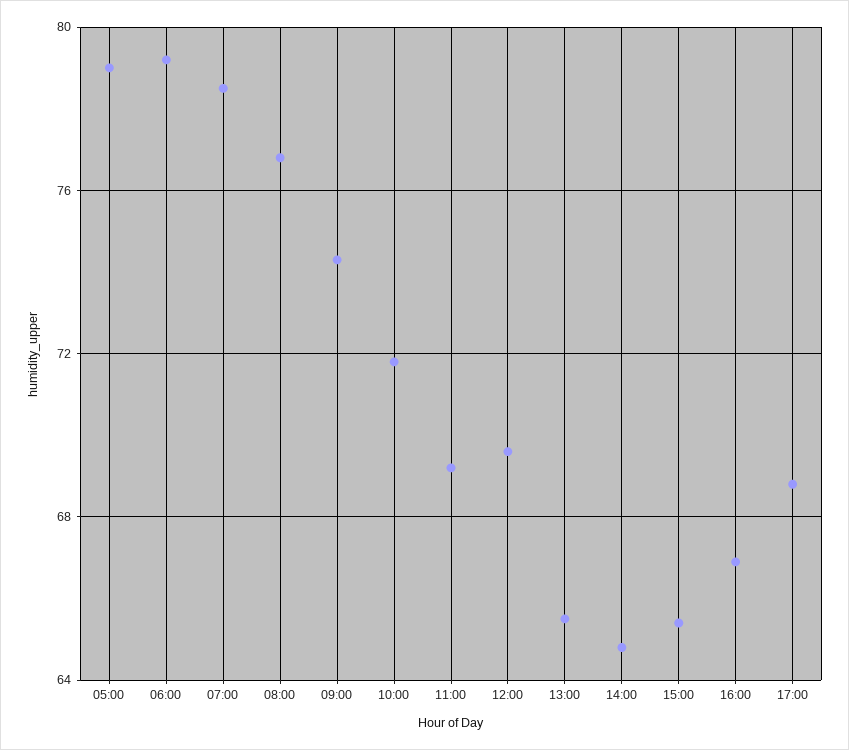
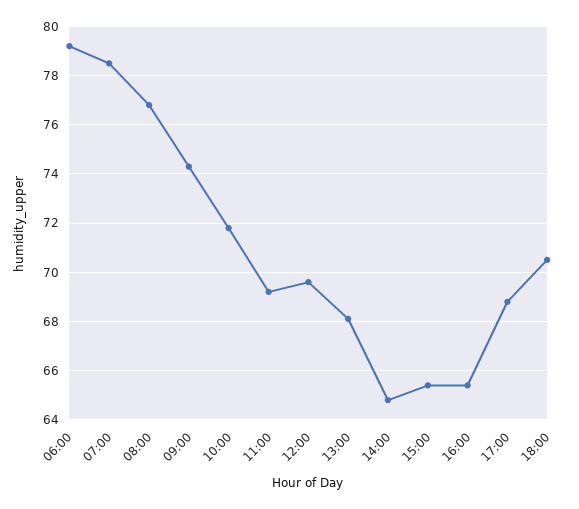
05:00: 79 -> none
13:00: 65.5 -> 68
16:00: 67 -> 65.5
18:00: none -> 70.5

